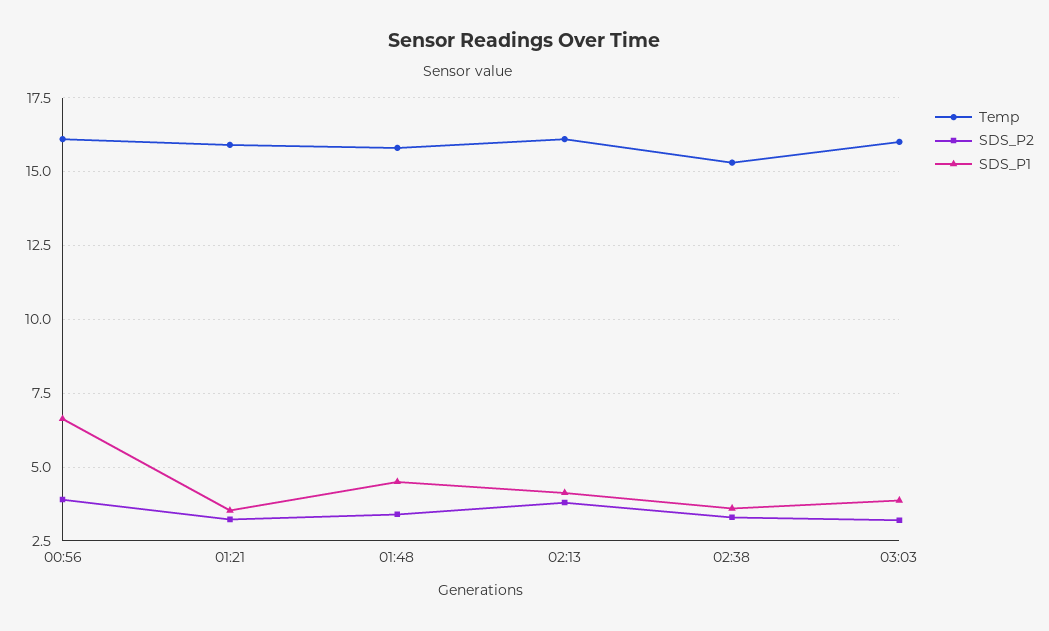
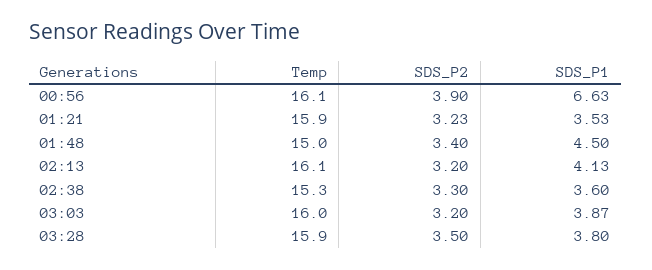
Temp, 01:48: 15.75 -> 15
SDS_P2, 02:13: 3.75 -> 3.2
Temp, 03:28: none -> 15.9
SDS_P2, 03:28: none -> 3.5
SDS_P1, 03:28: none -> 3.8

